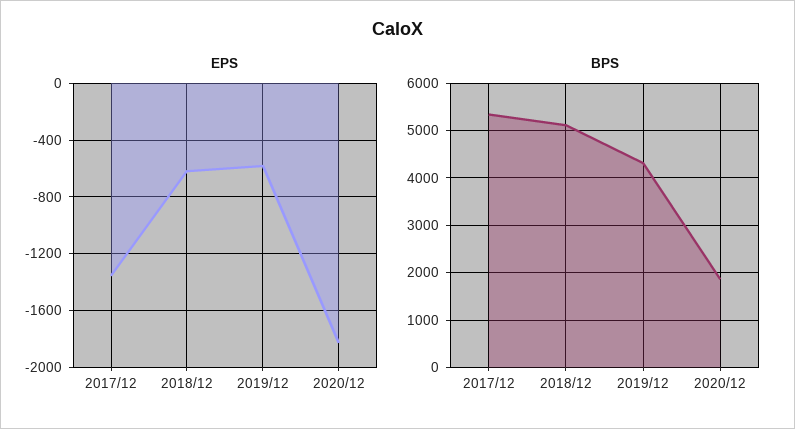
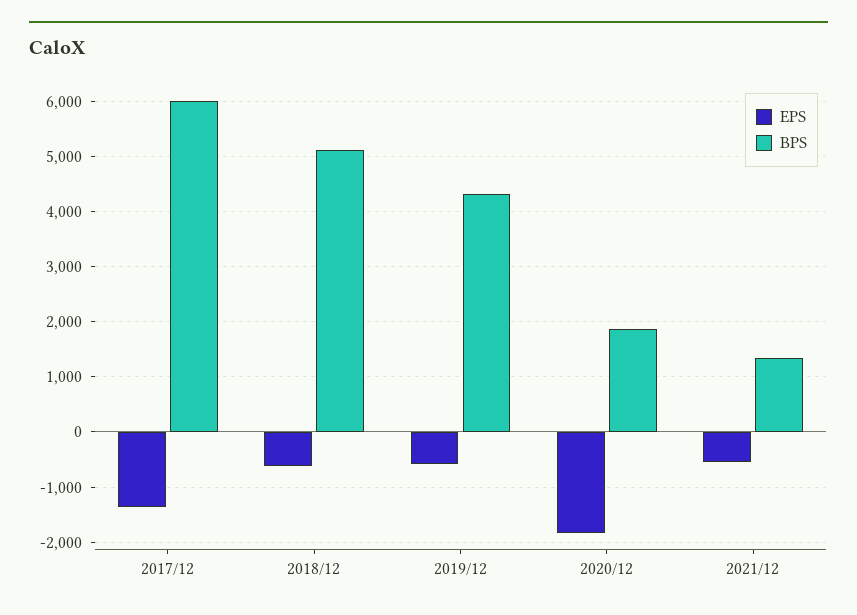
BPS, 2017/12: 5400 -> 6000
EPS, 2021/12: none -> -600
BPS, 2021/12: none -> 1400

